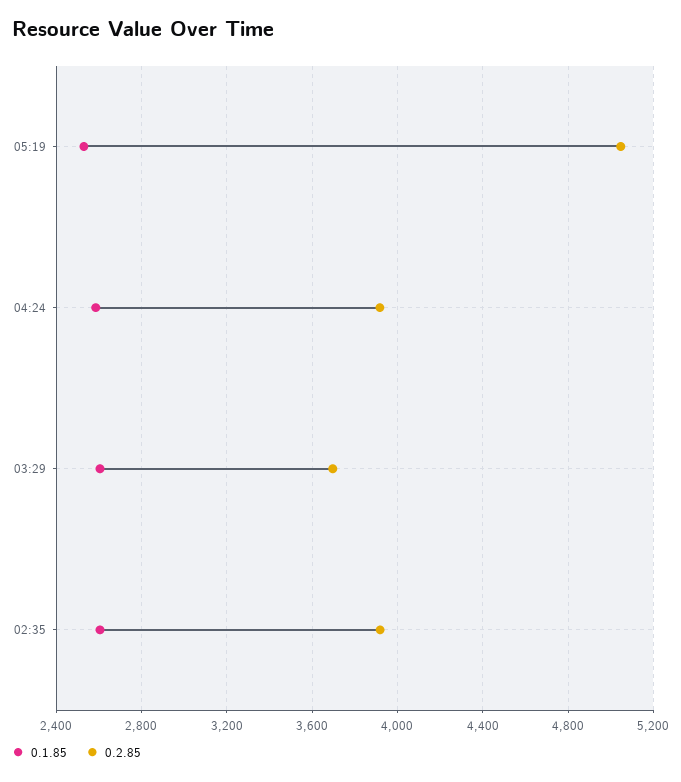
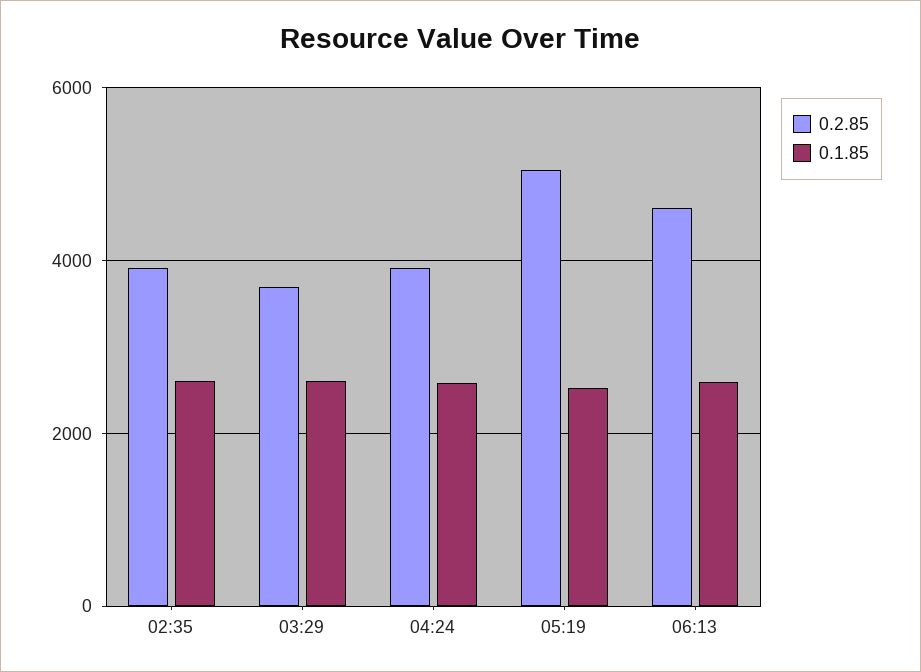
0.2.85, 06:13: none -> 4600
0.1.85, 06:13: none -> 2600

